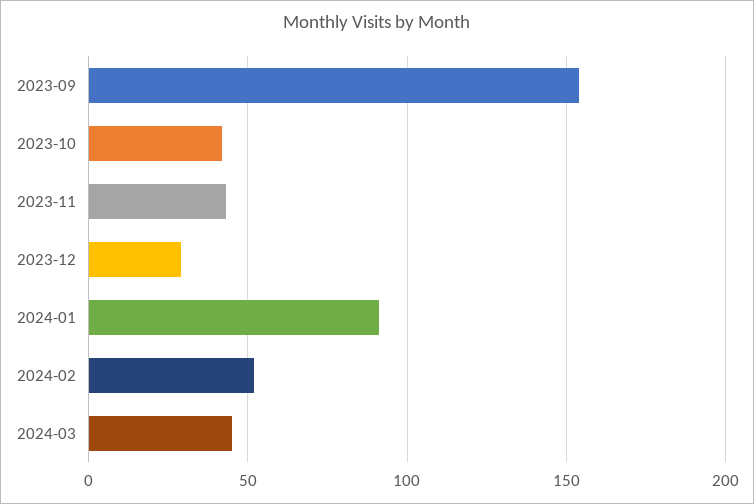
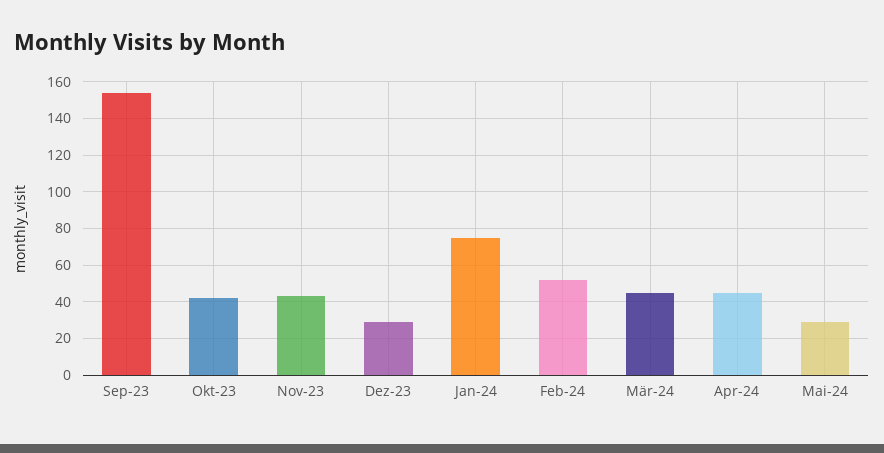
2024-01: 90 -> 75
Apr-24: none -> 45
Mai-24: none -> 30

